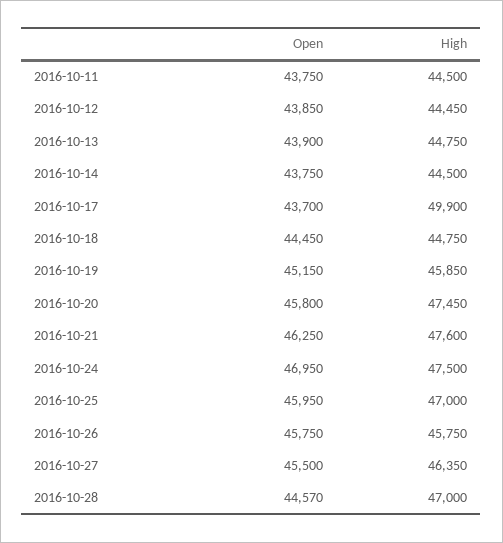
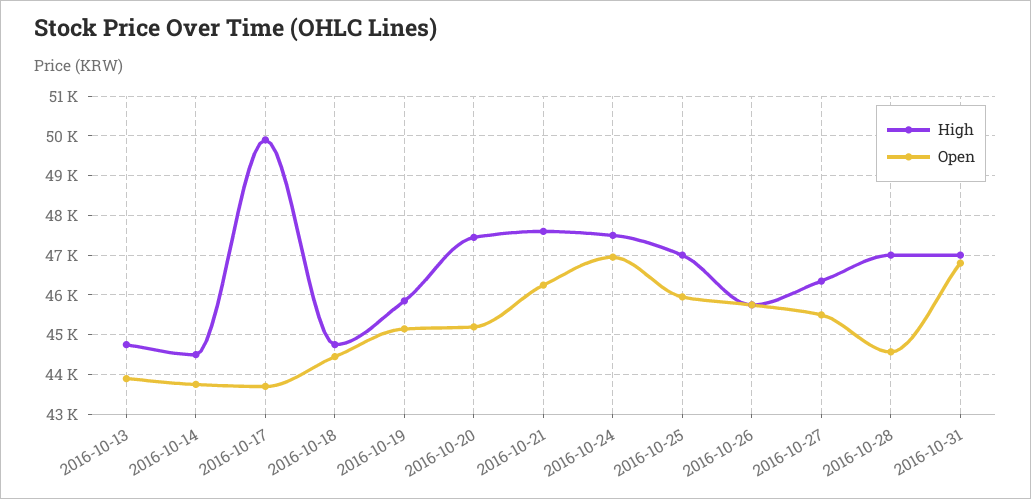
Open, 2016-10-11: 43750 -> none
High, 2016-10-11: 44500 -> none
Open, 2016-10-12: 43850 -> none
High, 2016-10-12: 44450 -> none
Open, 2016-10-20: 45800 -> 45200
High, 2016-10-31: none -> 47000
Open, 2016-10-31: none -> 46800

